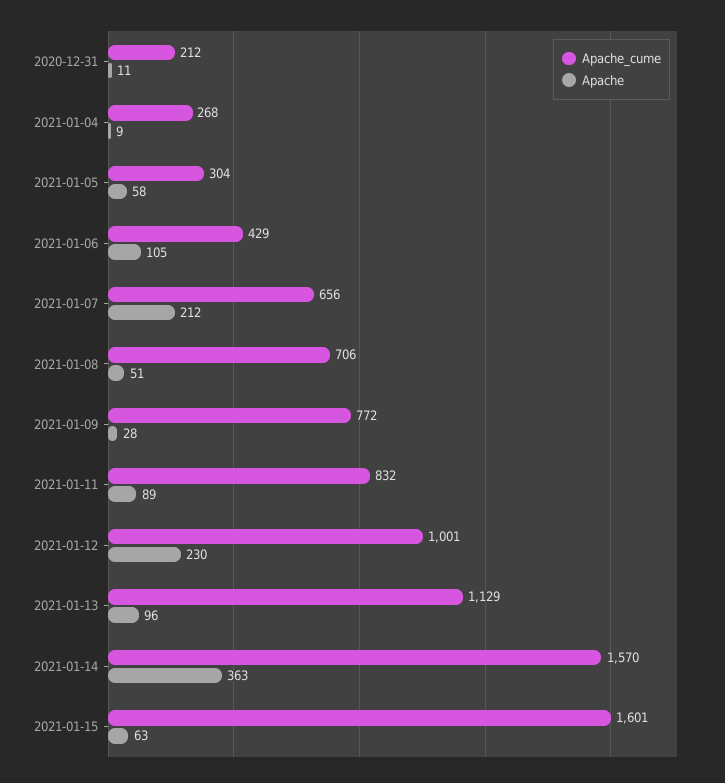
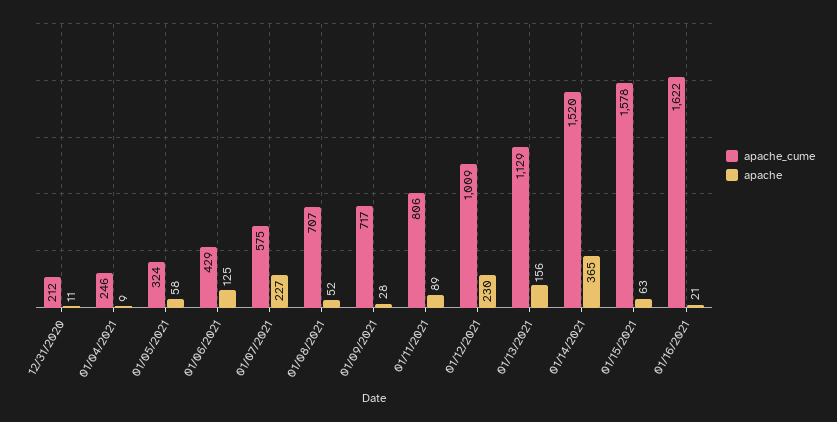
Apache_cume, 2021-01-04: 268 -> 246
Apache_cume, 2021-01-05: 304 -> 324
Apache, 2021-01-06: 105 -> 125
Apache_cume, 2021-01-07: 656 -> 575
Apache, 2021-01-07: 212 -> 227
Apache_cume, 2021-01-08: 706 -> 707
Apache, 2021-01-08: 51 -> 52
Apache_cume, 2021-01-09: 772 -> 717
Apache_cume, 2021-01-11: 832 -> 806
Apache_cume, 2021-01-12: 1001 -> 1009
Apache, 2021-01-13: 96 -> 156
Apache_cume, 2021-01-14: 1570 -> 1520
Apache, 2021-01-14: 363 -> 365
Apache_cume, 2021-01-15: 1601 -> 1578
Apache_cume, 01/16/2021: none -> 1622
Apache, 01/16/2021: none -> 21

